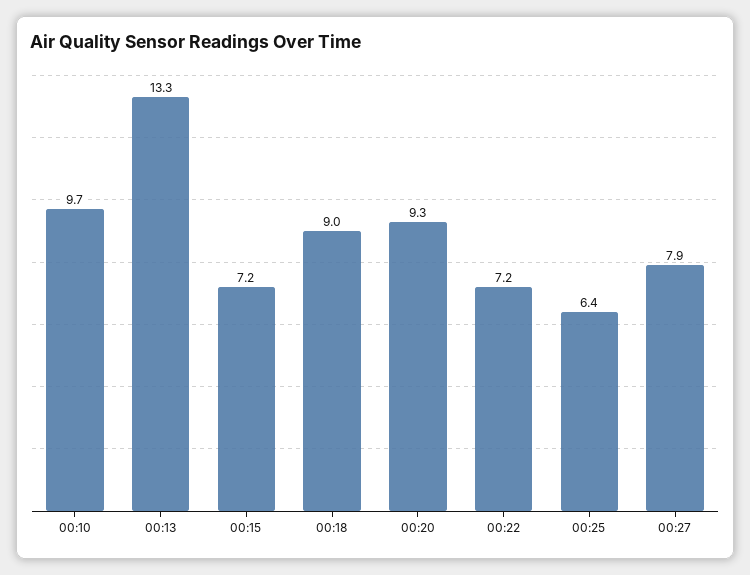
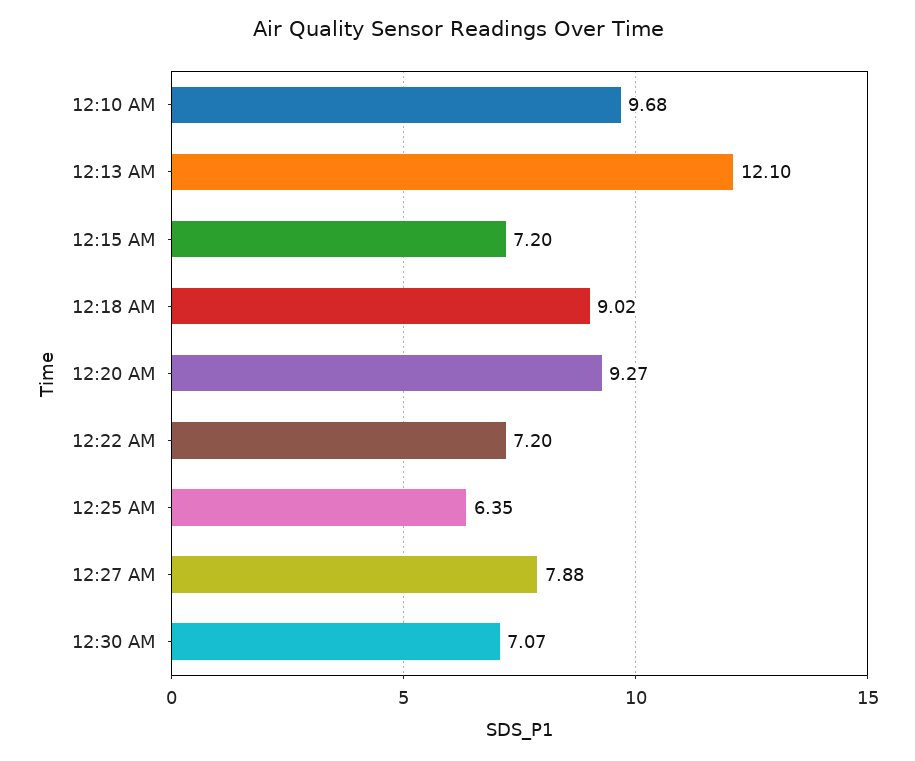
00:13: 13.3 -> 12.1
12:30 AM: none -> 7.07

